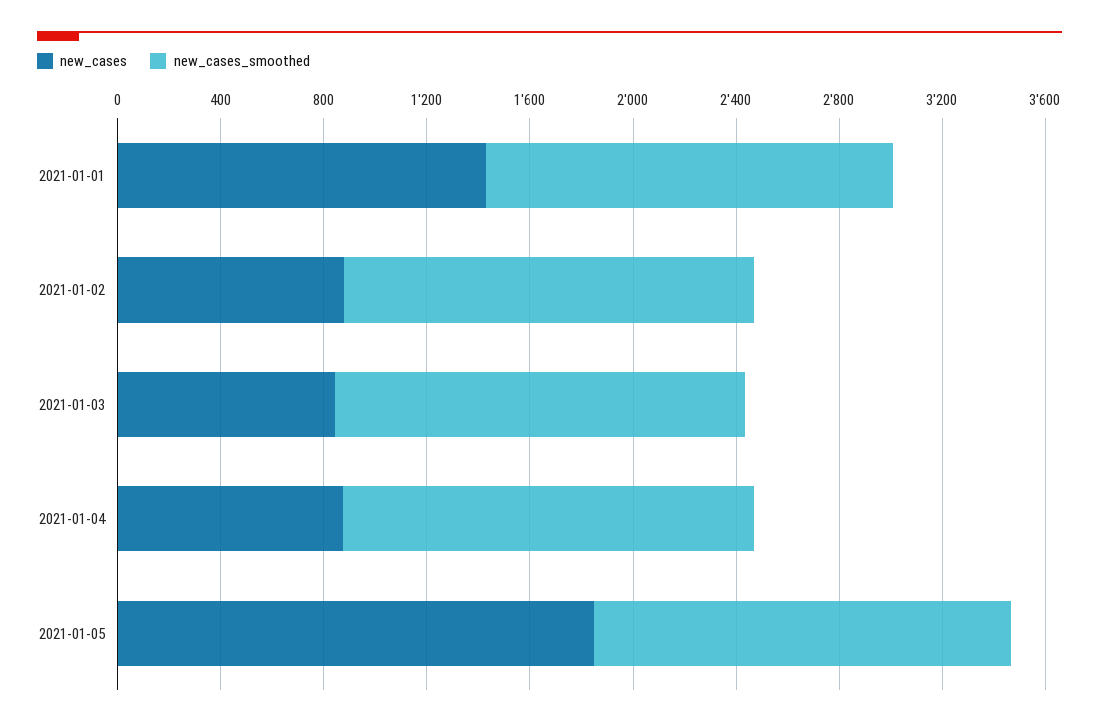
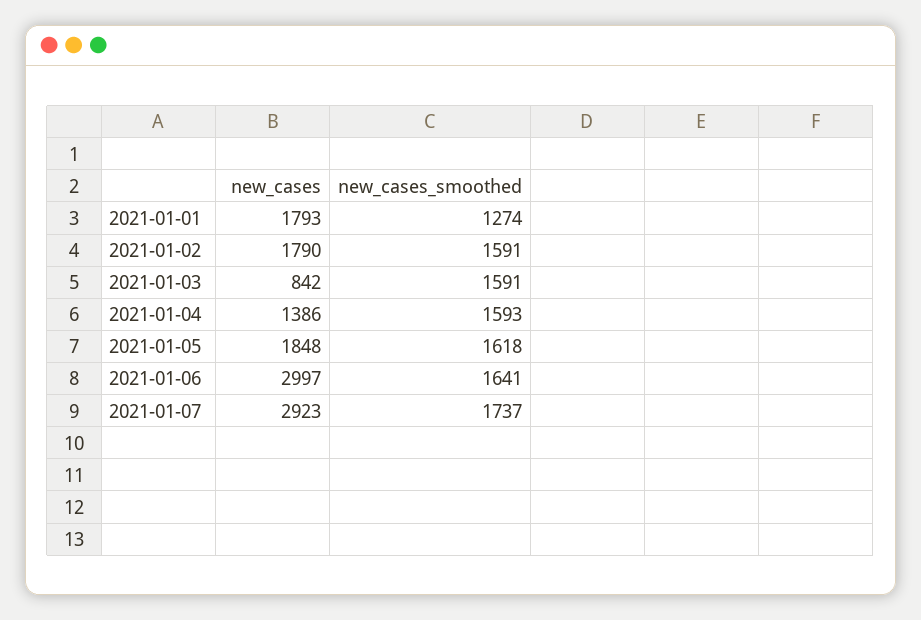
new_cases, 2021-01-01: 1400 -> 1793
new_cases_smoothed, 2021-01-01: 1600 -> 1274
new_cases, 2021-01-02: 900 -> 1790
new_cases, 2021-01-04: 900 -> 1386
new_cases, 2021-01-06: none -> 2997
new_cases_smoothed, 2021-01-06: none -> 1641
new_cases, 2021-01-07: none -> 2923
new_cases_smoothed, 2021-01-07: none -> 1737

